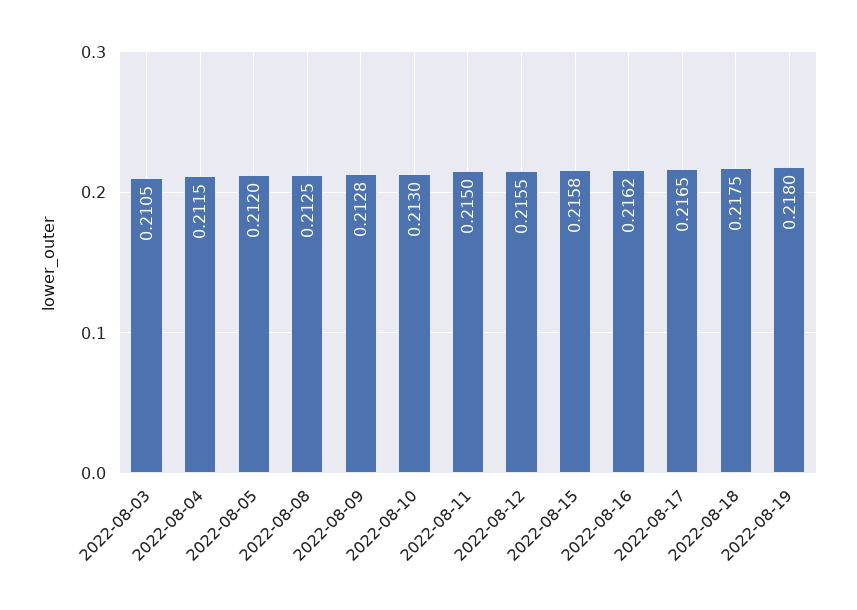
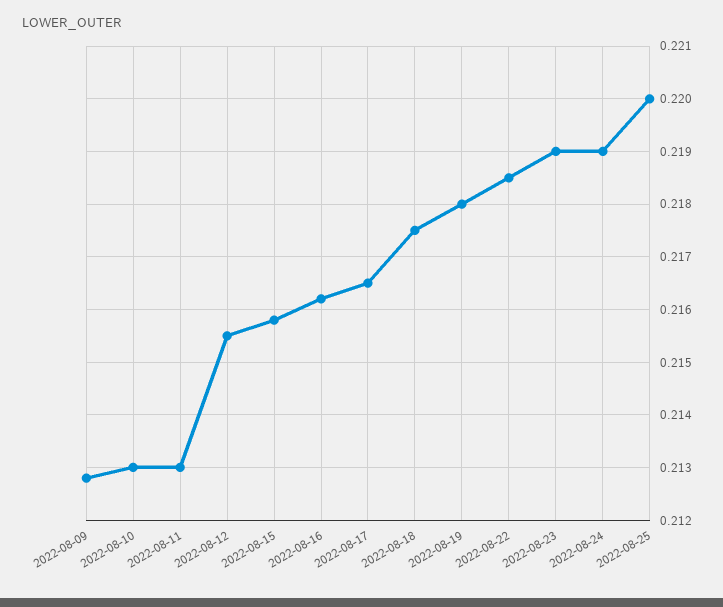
2022-08-03: 0.2105 -> none
2022-08-04: 0.2115 -> none
2022-08-05: 0.212 -> none
2022-08-08: 0.2125 -> none
2022-08-11: 0.215 -> 0.213
2022-08-22: none -> 0.2185
2022-08-23: none -> 0.219
2022-08-24: none -> 0.219
2022-08-25: none -> 0.22

